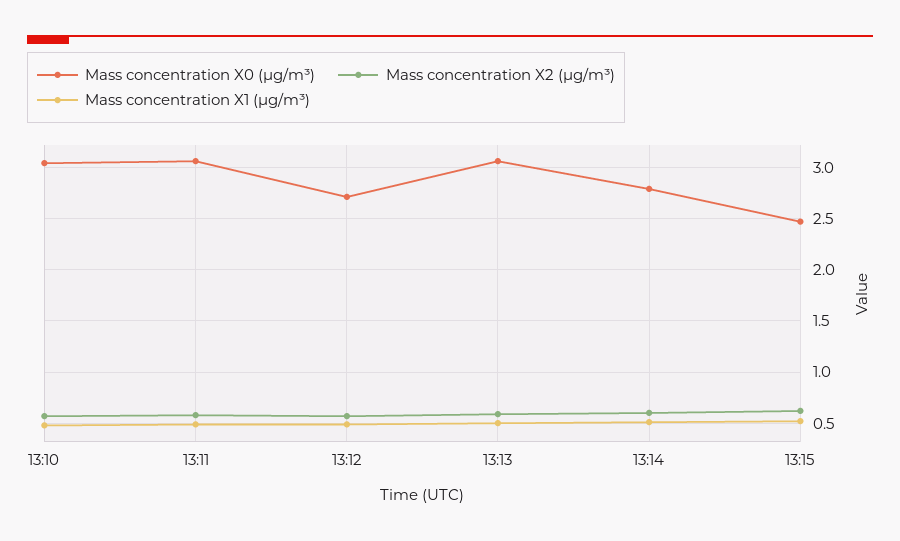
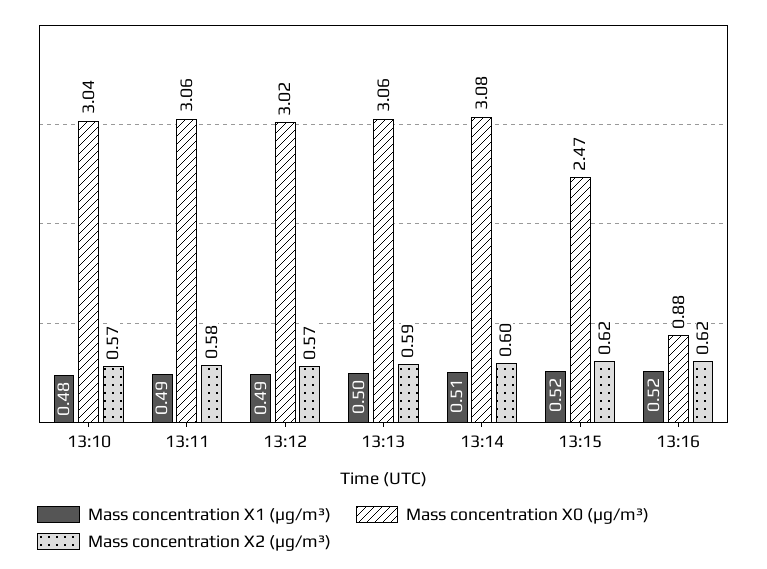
Mass concentration X0 (μg/m³), 13:12: 2.7 -> 3.02
Mass concentration X0 (μg/m³), 13:14: 2.8 -> 3.08
Mass concentration X1 (μg/m³), 13:16: none -> 0.52
Mass concentration X0 (μg/m³), 13:16: none -> 0.88
Mass concentration X2 (μg/m³), 13:16: none -> 0.62

